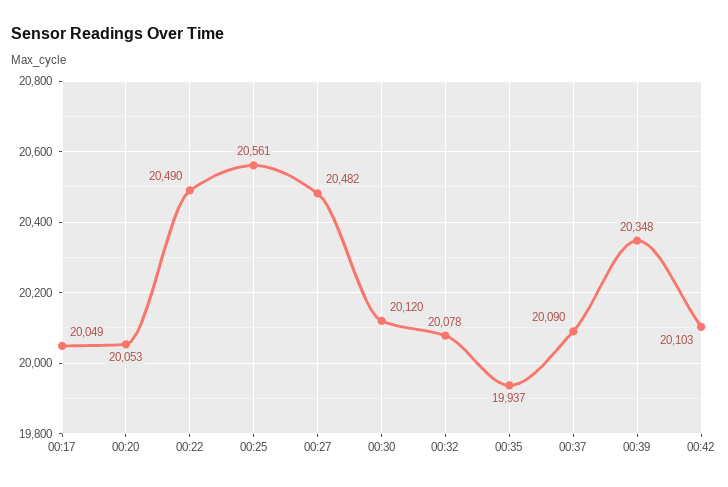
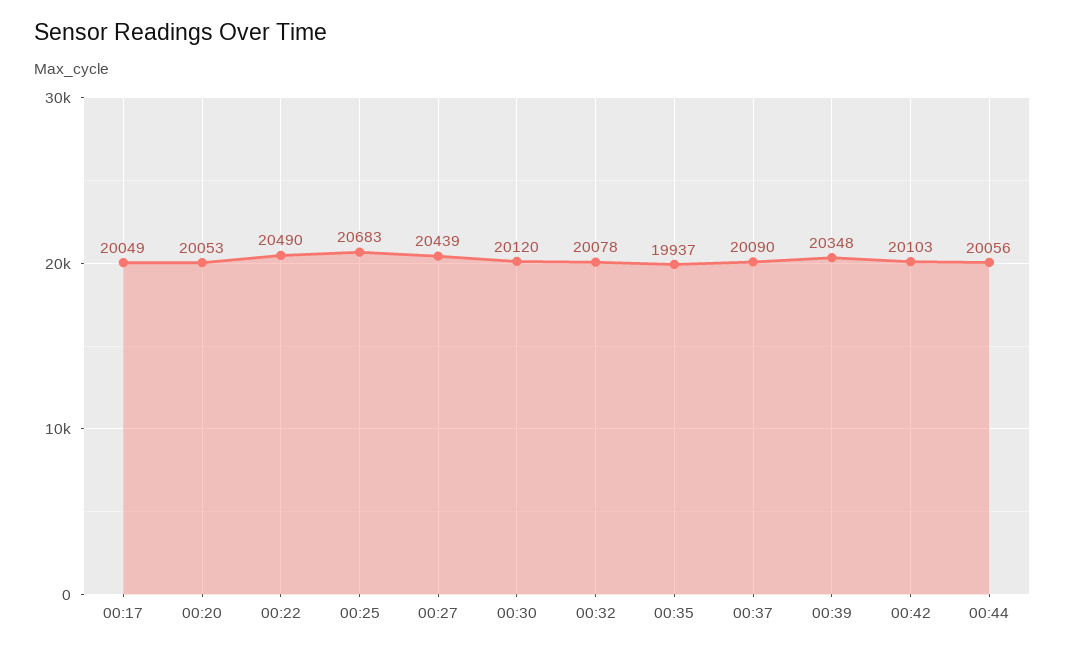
00:25: 20561 -> 20683
00:27: 20482 -> 20439
00:44: none -> 20056

